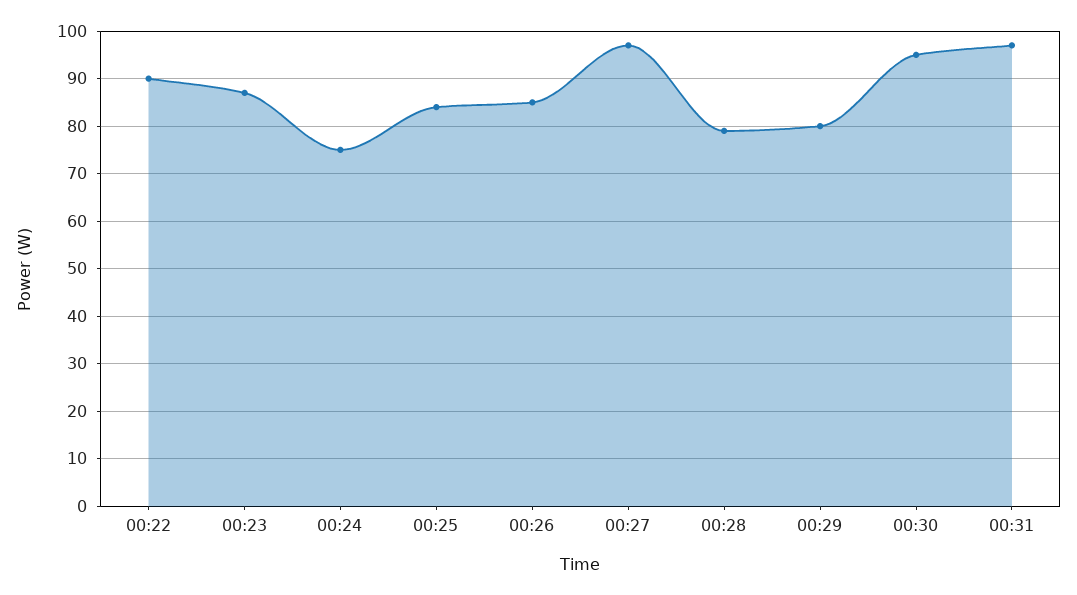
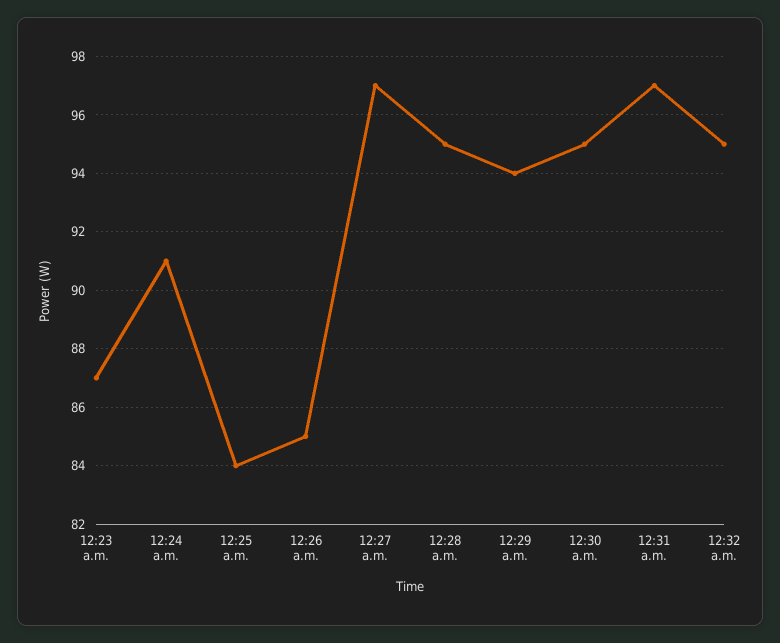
00:22: 90 -> none
00:24: 75 -> 91
00:28: 80 -> 95
00:29: 80 -> 94
12:32 a.m.: none -> 95

